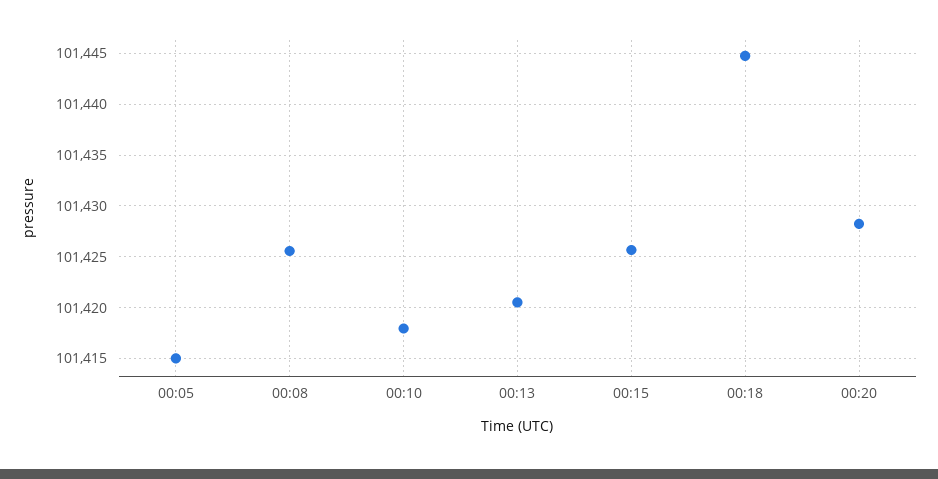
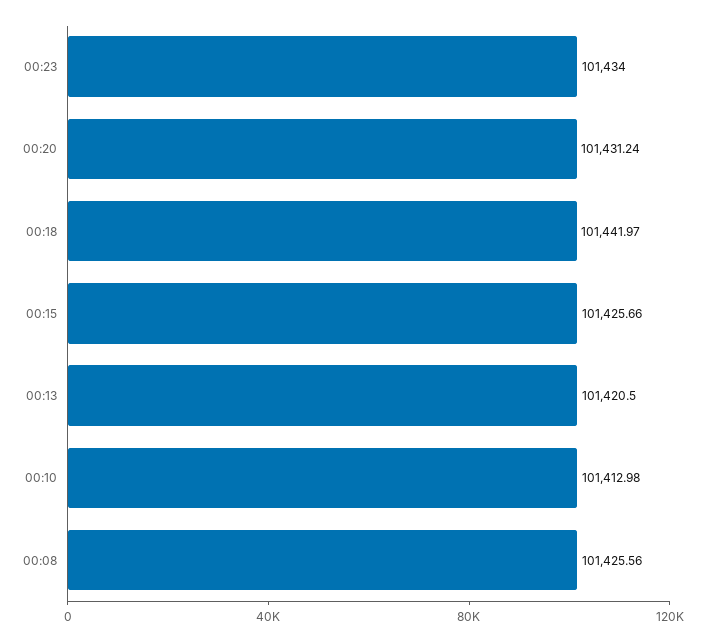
00:05: 101415 -> none
00:10: 101418 -> 101412.98
00:18: 101445 -> 101441.97
00:20: 101428 -> 101431.24
00:23: none -> 101434

